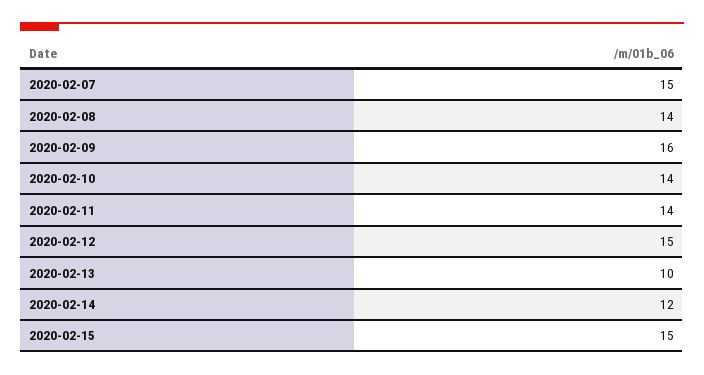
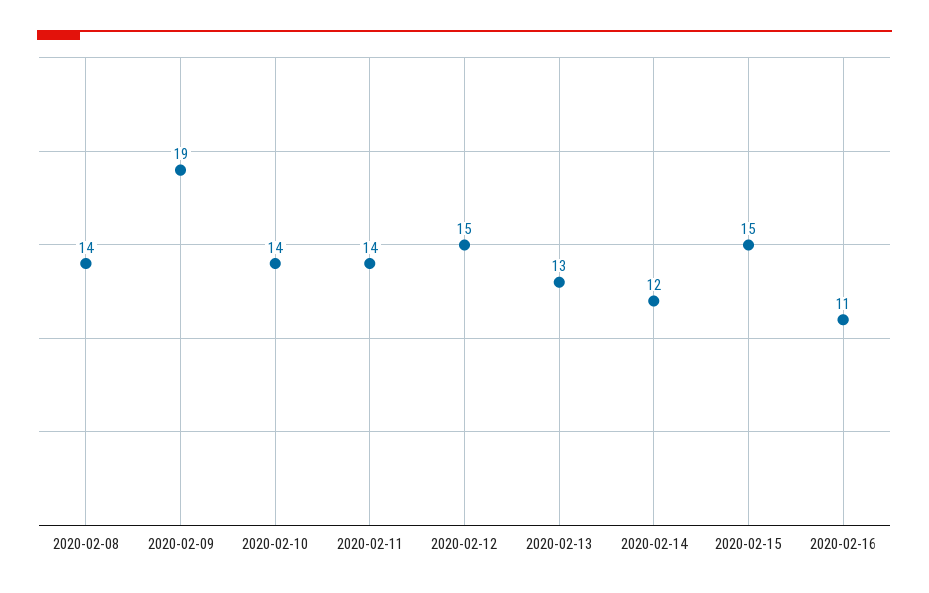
2020-02-07: 15 -> none
2020-02-09: 16 -> 19
2020-02-13: 10 -> 13
2020-02-16: none -> 11

